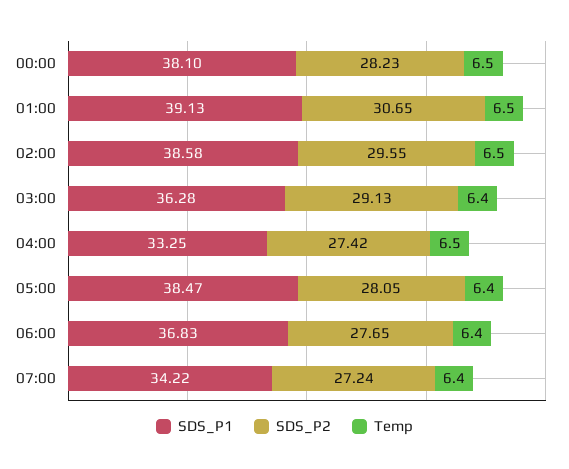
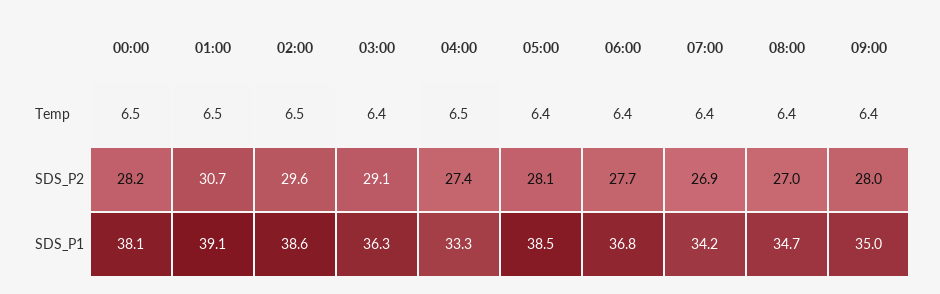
SDS_P2, 07:00: 27.24 -> 26.9
Temp, 08:00: none -> 6.4
Temp, 09:00: none -> 6.4
SDS_P2, 08:00: none -> 27
SDS_P2, 09:00: none -> 28
SDS_P1, 08:00: none -> 34.7
SDS_P1, 09:00: none -> 35

